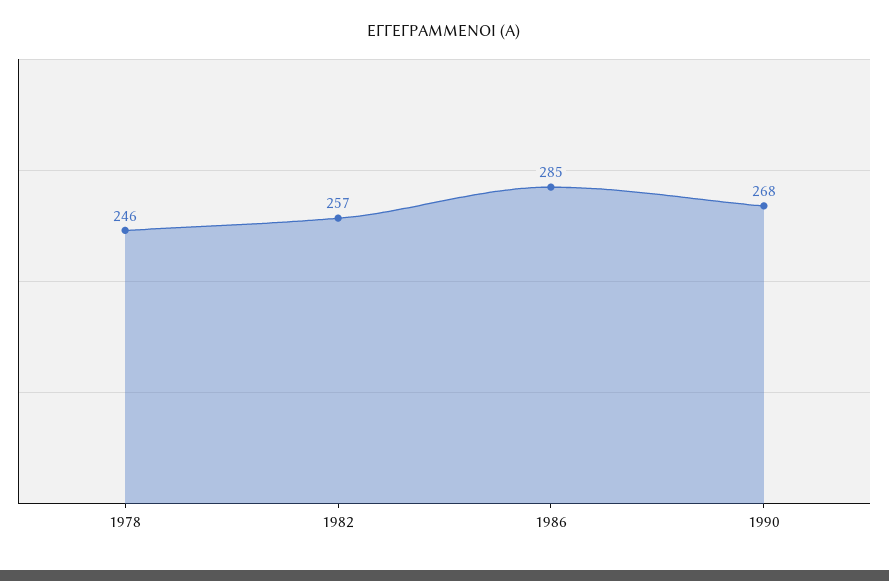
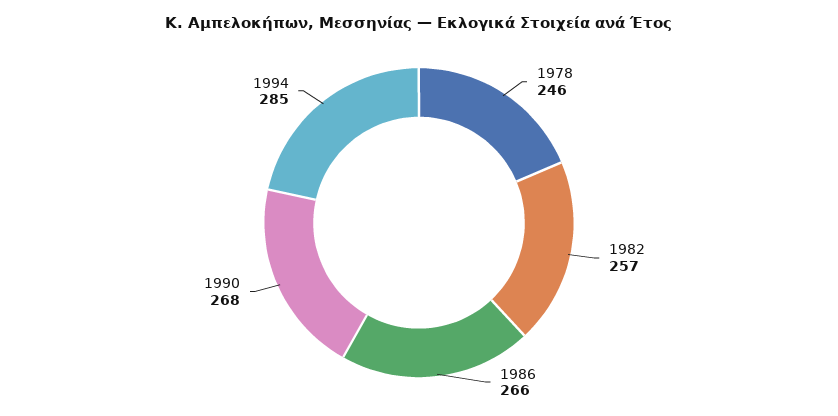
1986: 285 -> 266
1994: none -> 285

